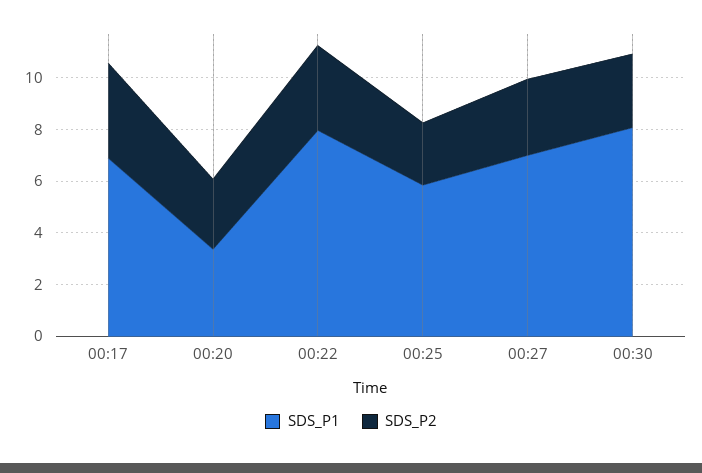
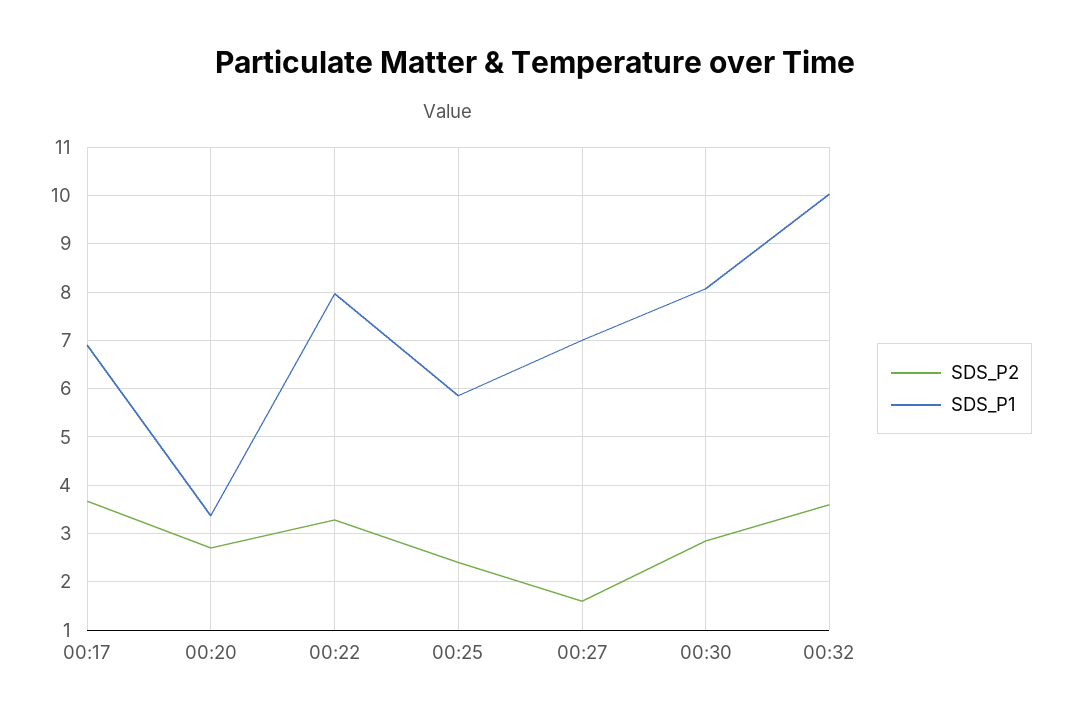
SDS_P2, 00:27: 3 -> 1.6
SDS_P2, 00:32: none -> 3.6
SDS_P1, 00:32: none -> 10

